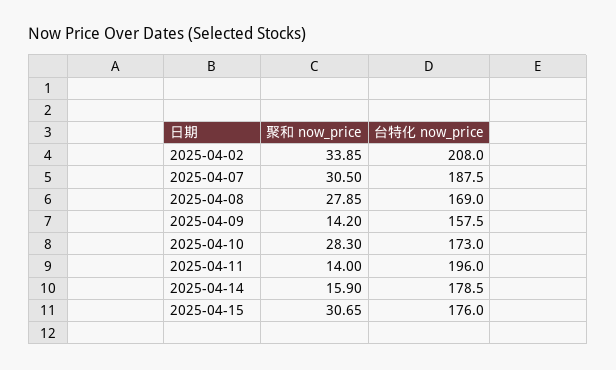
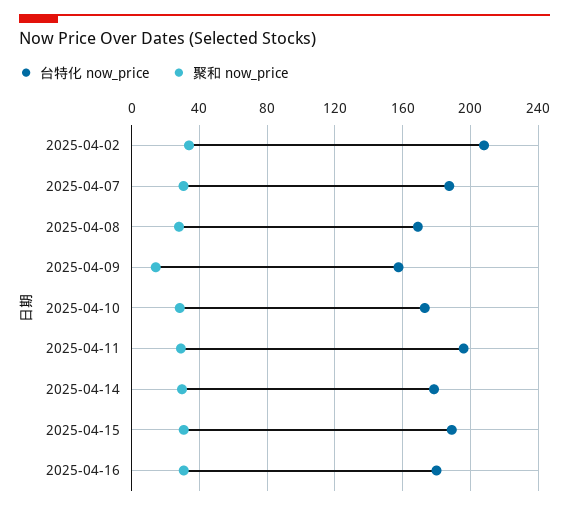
聚和 now_price, 2025-04-11: 14 -> 30
聚和 now_price, 2025-04-14: 15.9 -> 30
台特化 now_price, 2025-04-15: 176 -> 190
台特化 now_price, 2025-04-16: none -> 180
聚和 now_price, 2025-04-16: none -> 30

